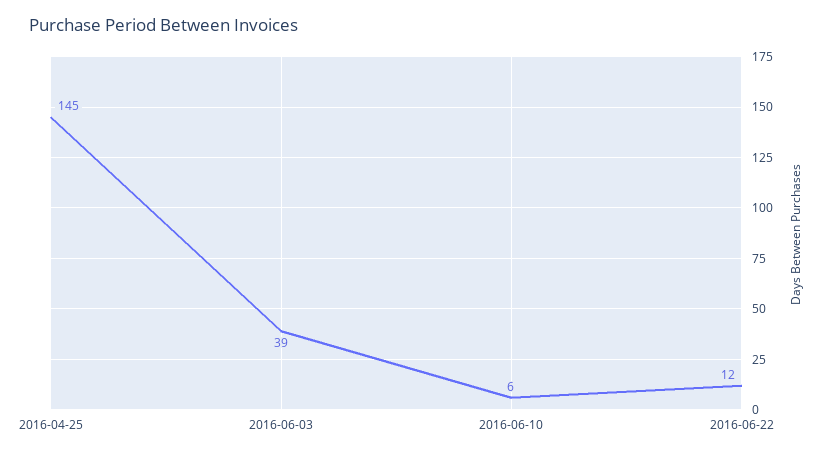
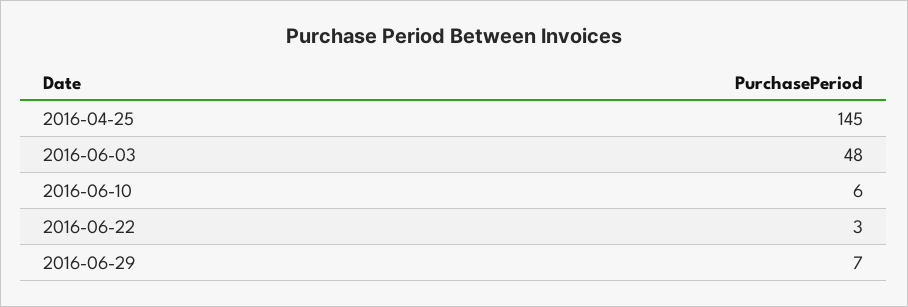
2016-06-03: 39 -> 48
2016-06-22: 12 -> 3
2016-06-29: none -> 7

